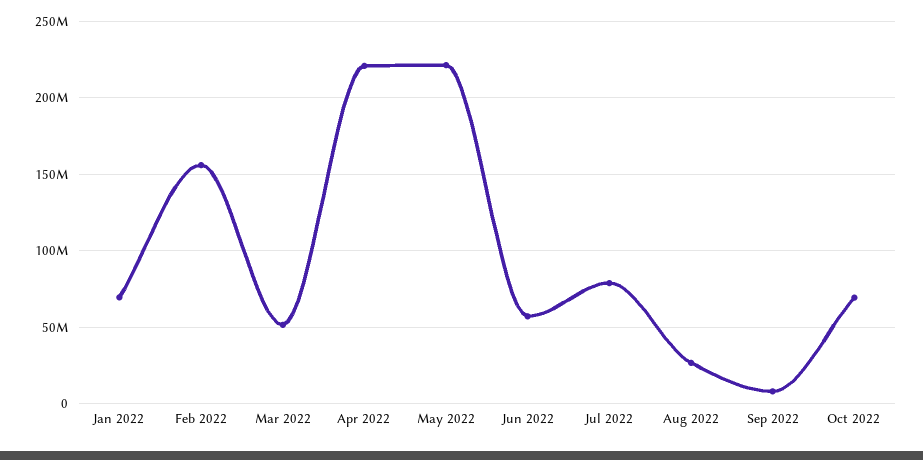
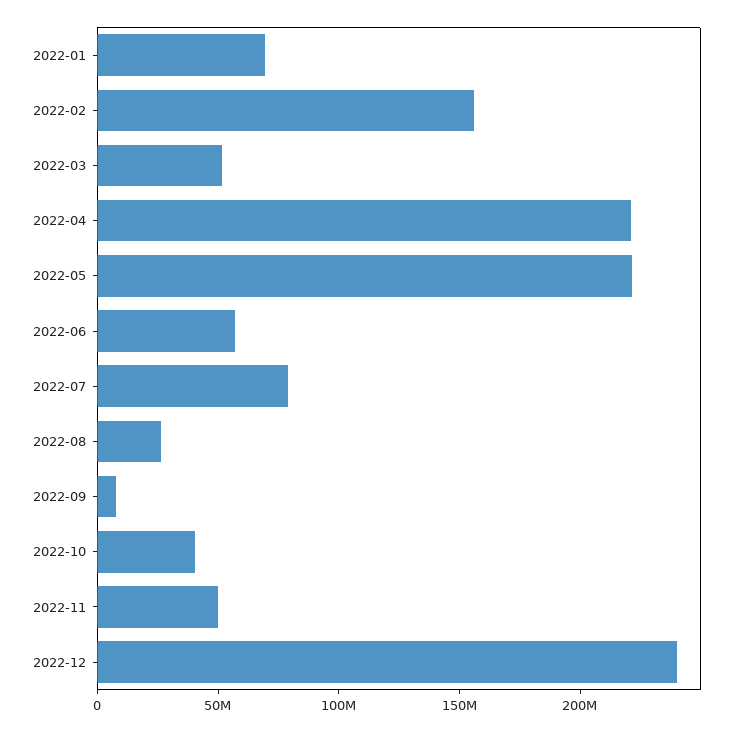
Oct 2022: 70000000 -> 40000000
2022-11: none -> 50000000
2022-12: none -> 240000000

